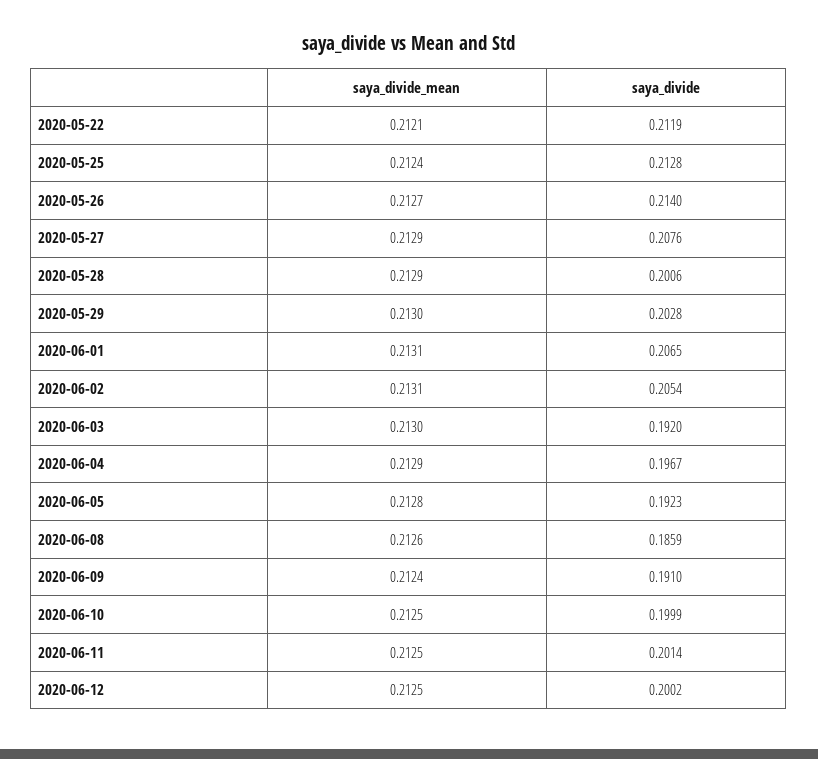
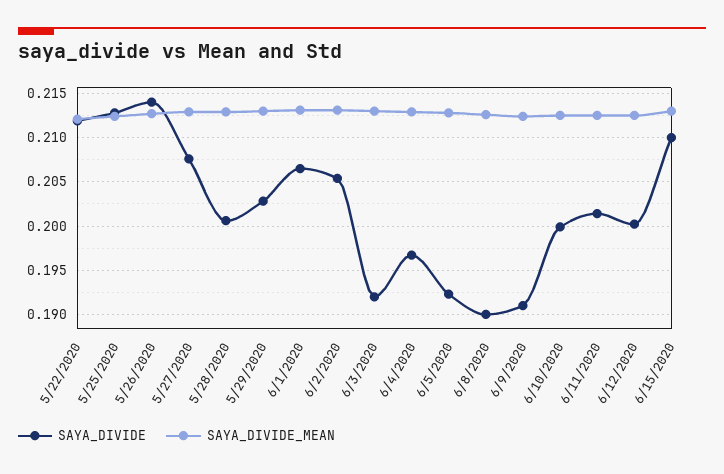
saya_divide, 2020-06-08: 0.1859 -> 0.19
saya_divide, 6/15/2020: none -> 0.21
saya_divide_mean, 6/15/2020: none -> 0.213

